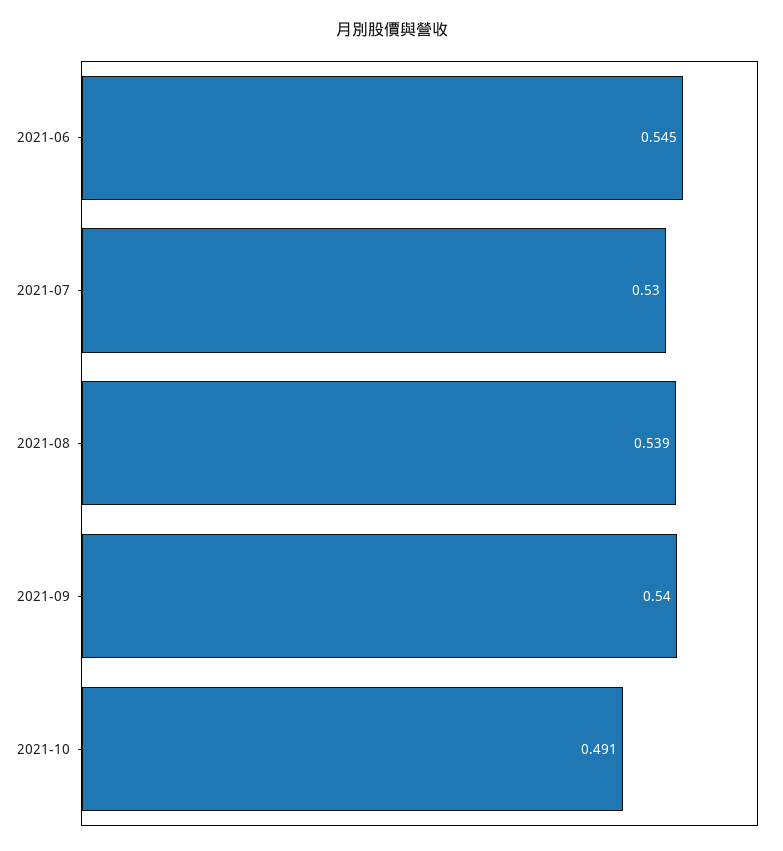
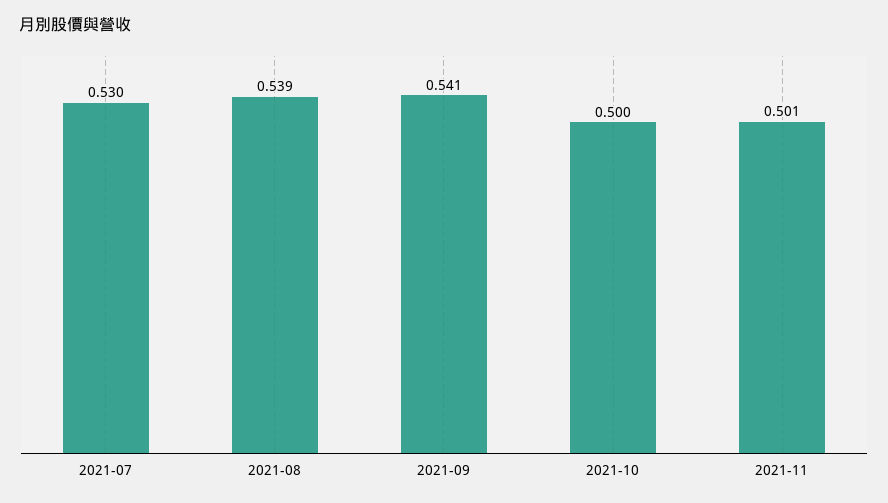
2021-06: 0.545 -> none
2021-09: 0.54 -> 0.541
2021-10: 0.491 -> 0.5
2021-11: none -> 0.501

